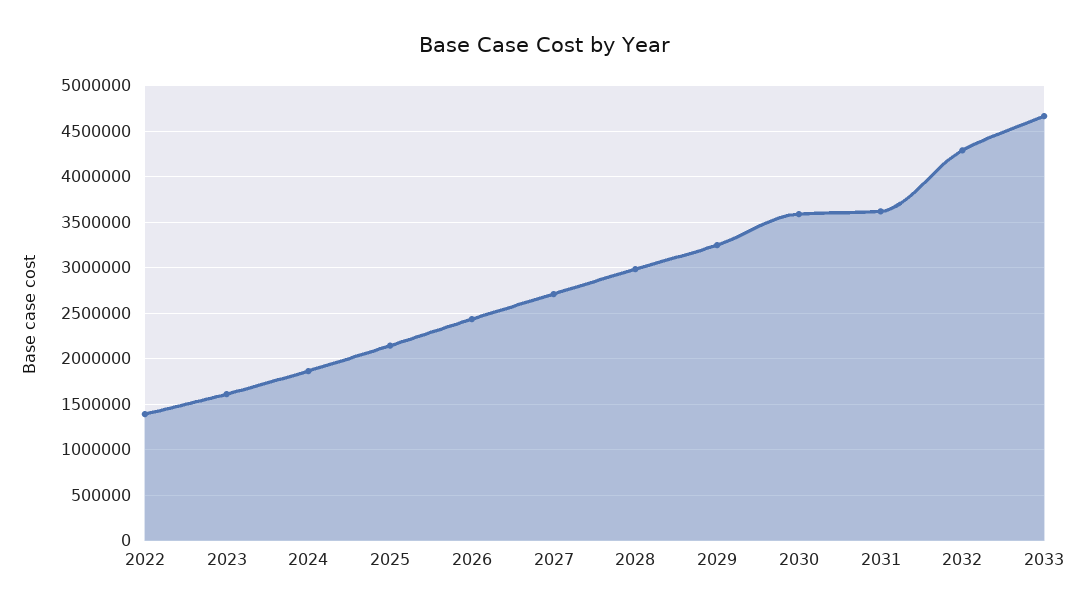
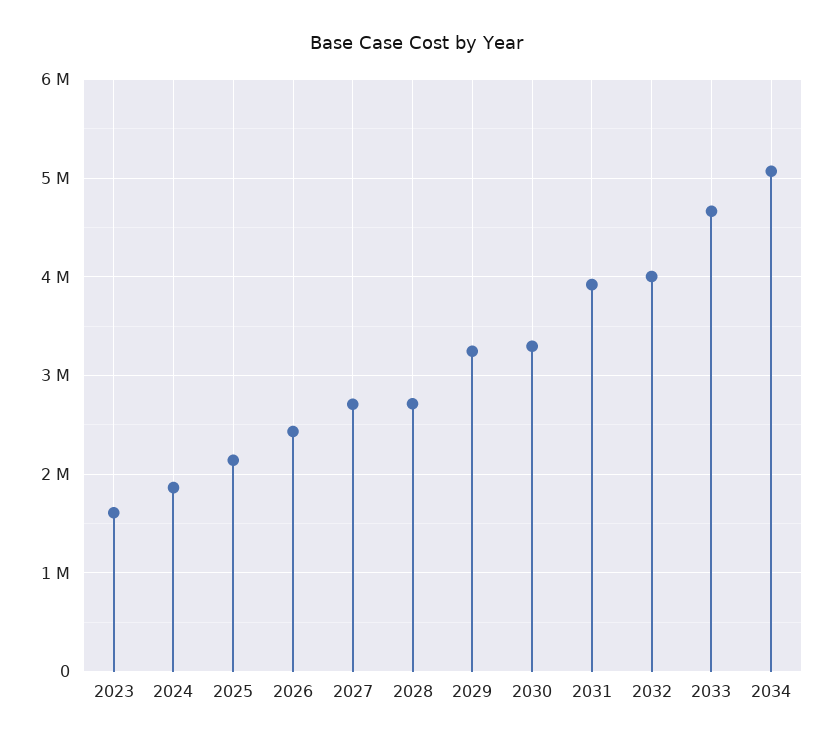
2022: 1400000 -> none
2028: 3000000 -> 2700000
2030: 3600000 -> 3300000
2031: 3600000 -> 3900000
2032: 4300000 -> 4000000
2034: none -> 5100000

